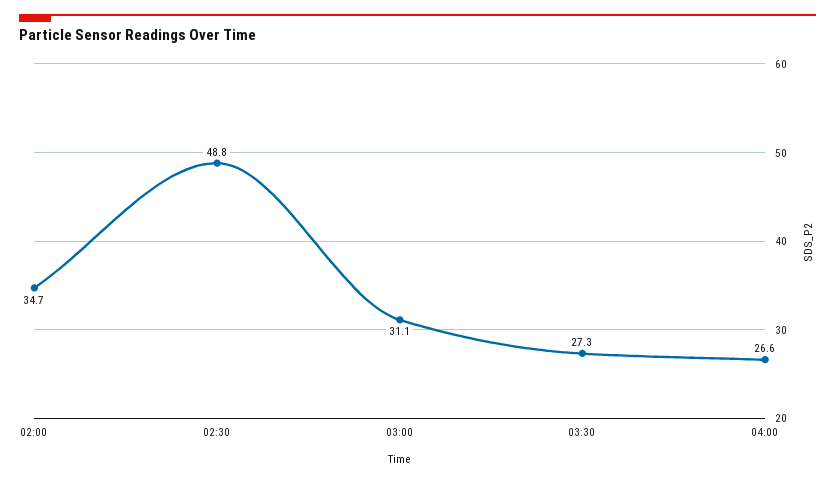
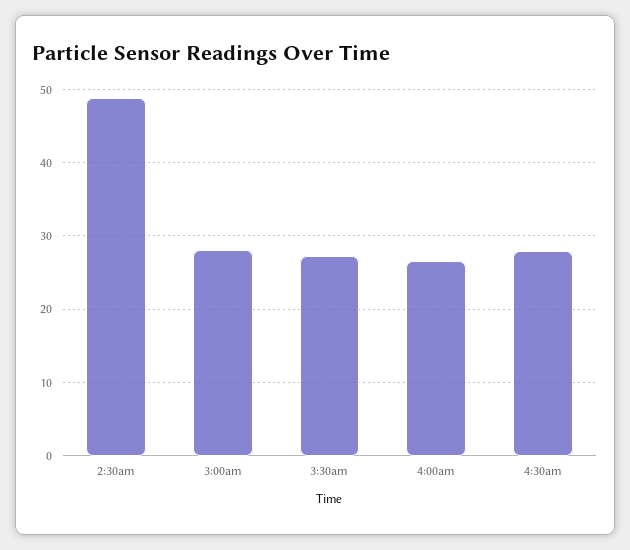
02:00: 34.7 -> none
03:00: 31.1 -> 28
4:30am: none -> 28

